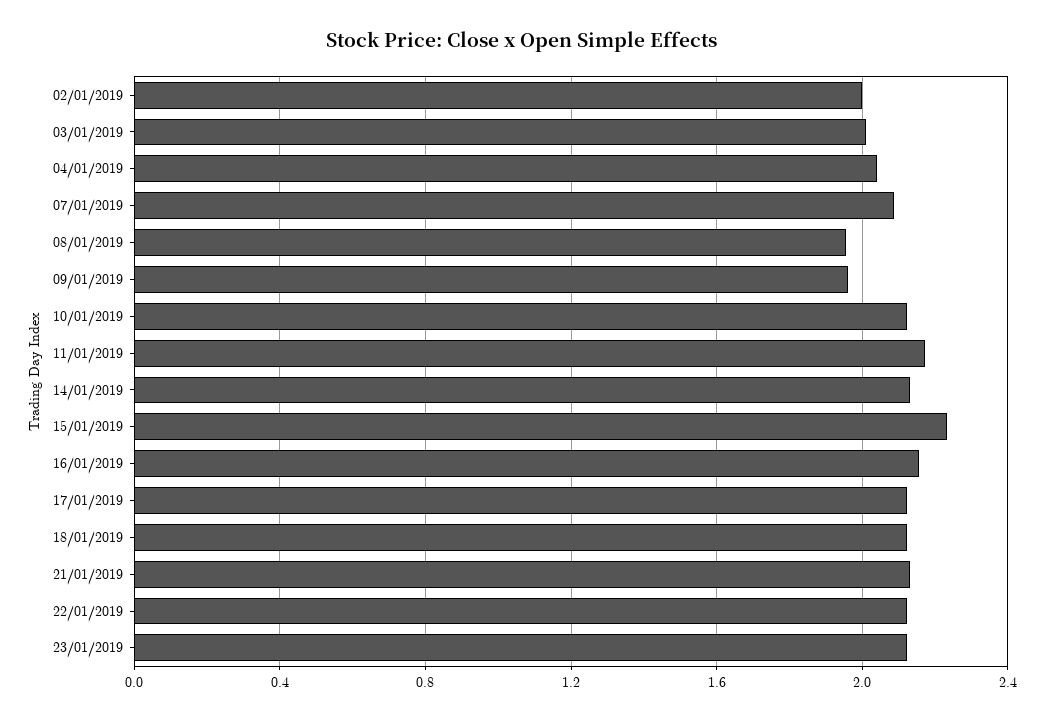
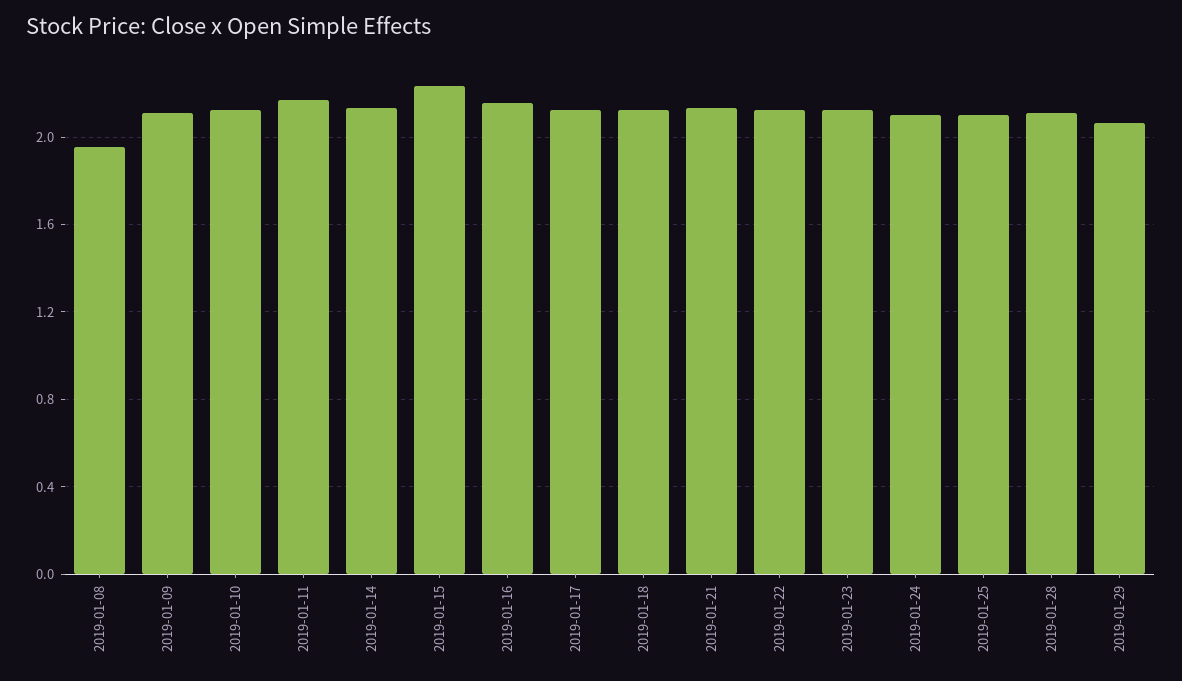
02/01/2019: 2 -> none
03/01/2019: 2 -> none
04/01/2019: 2.05 -> none
07/01/2019: 2.1 -> none
09/01/2019: 1.95 -> 2.1
2019-01-24: none -> 2.1
2019-01-25: none -> 2.1
2019-01-28: none -> 2.1
2019-01-29: none -> 2.05

